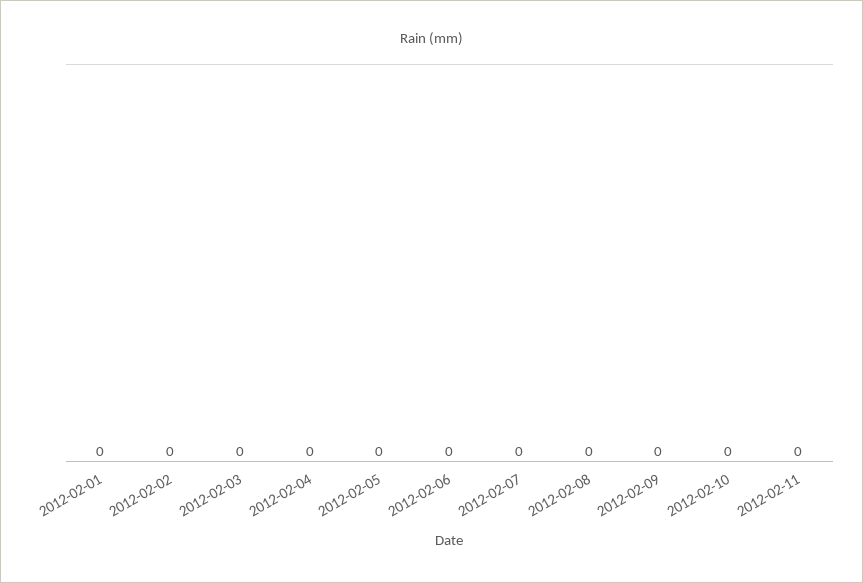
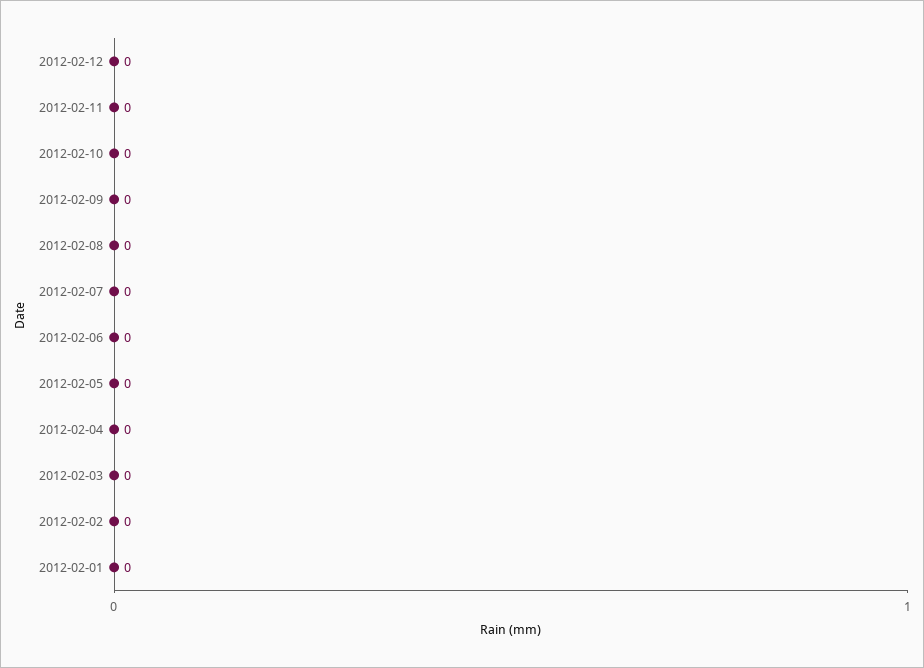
2012-02-12: none -> 0

